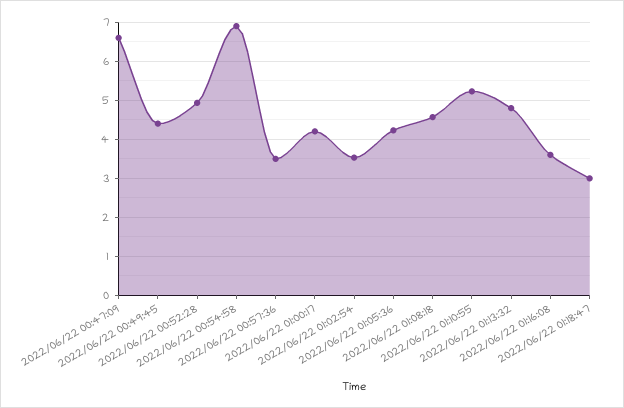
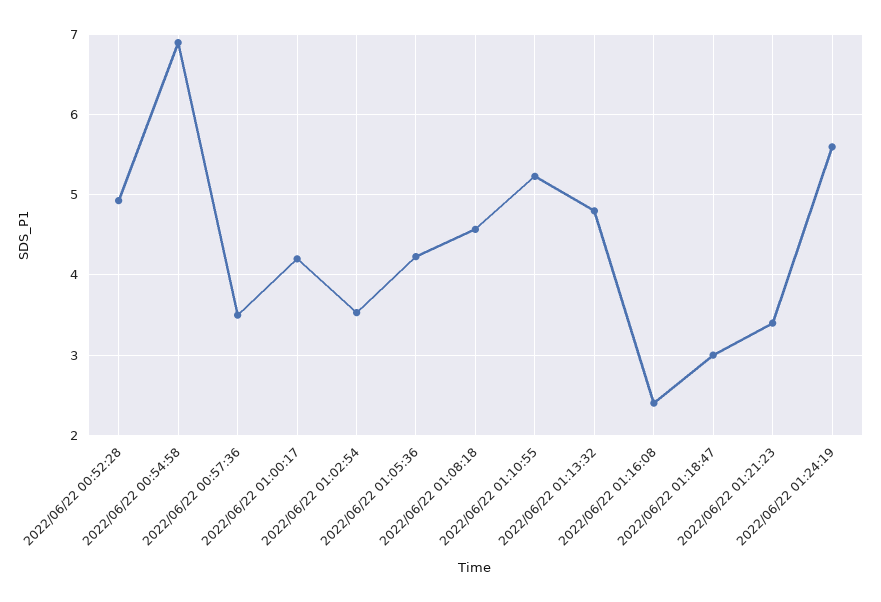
2022/06/22 00:47:09: 6.6 -> none
2022/06/22 00:49:45: 4.4 -> none
2022/06/22 01:16:08: 3.6 -> 2.4
2022/06/22 01:21:23: none -> 3.4
2022/06/22 01:24:19: none -> 5.6

